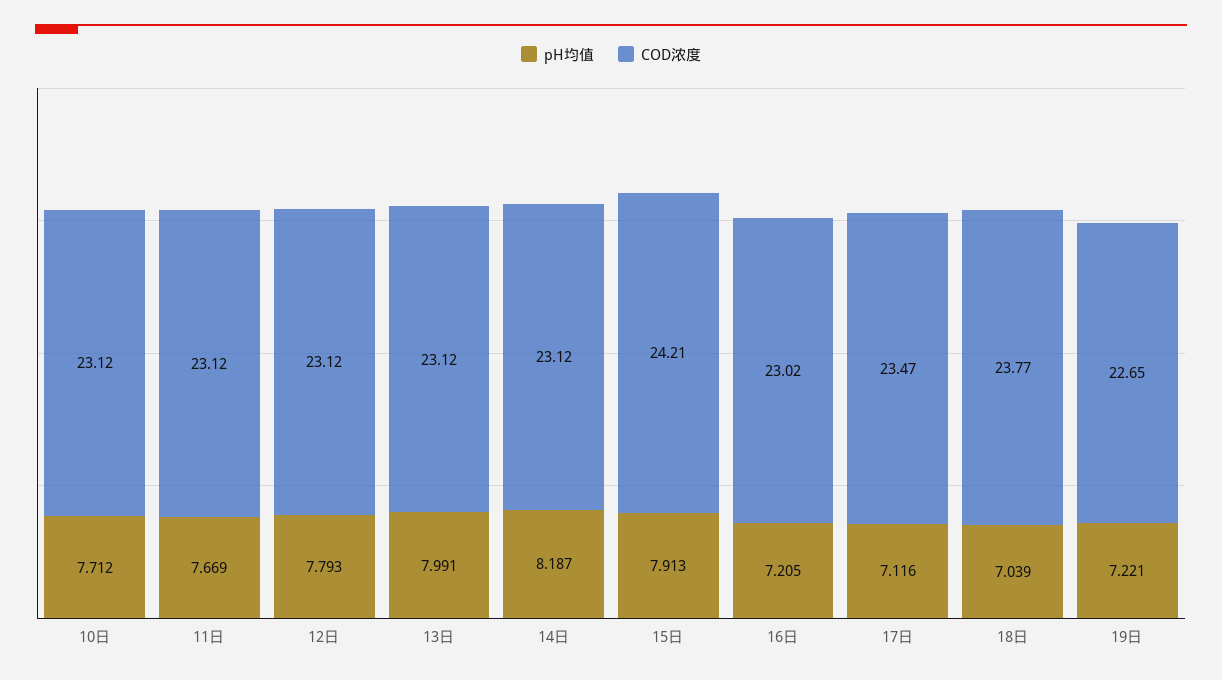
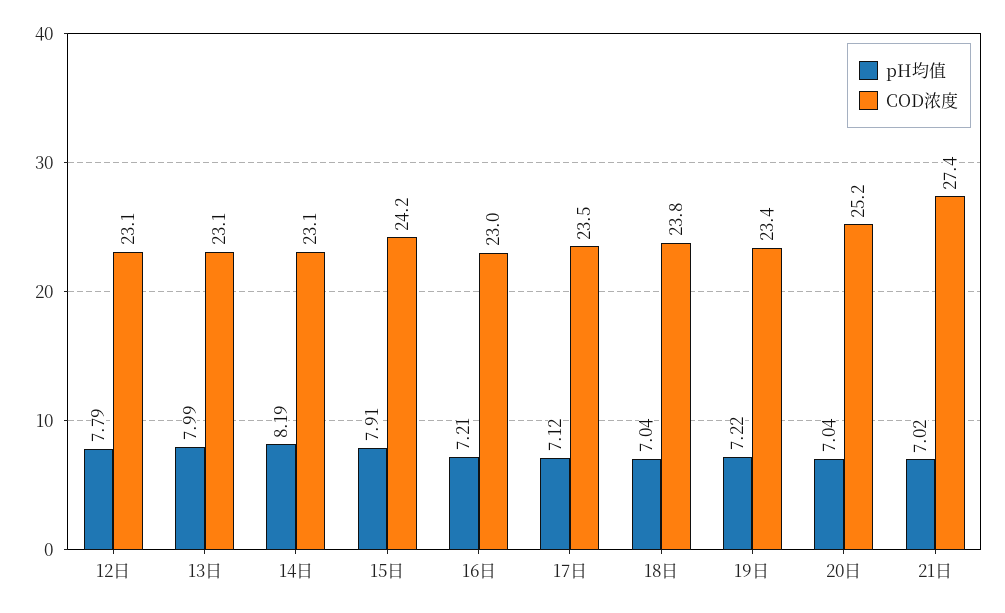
pH均值, 10日: 7.712 -> none
COD浓度, 10日: 23.12 -> none
pH均值, 11日: 7.669 -> none
COD浓度, 11日: 23.12 -> none
COD浓度, 19日: 22.65 -> 23.4
pH均值, 20日: none -> 7.04
COD浓度, 20日: none -> 25.2
pH均值, 21日: none -> 7.02
COD浓度, 21日: none -> 27.4

